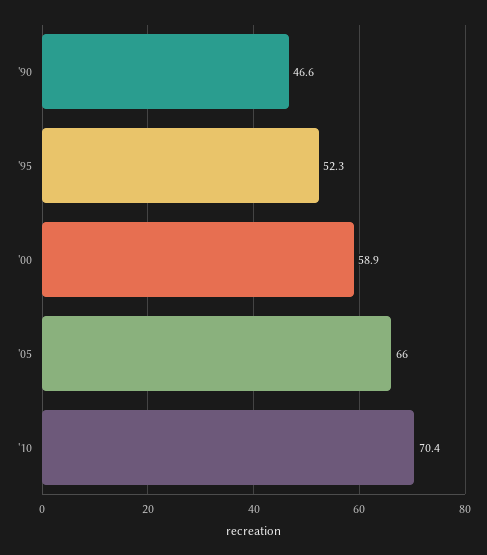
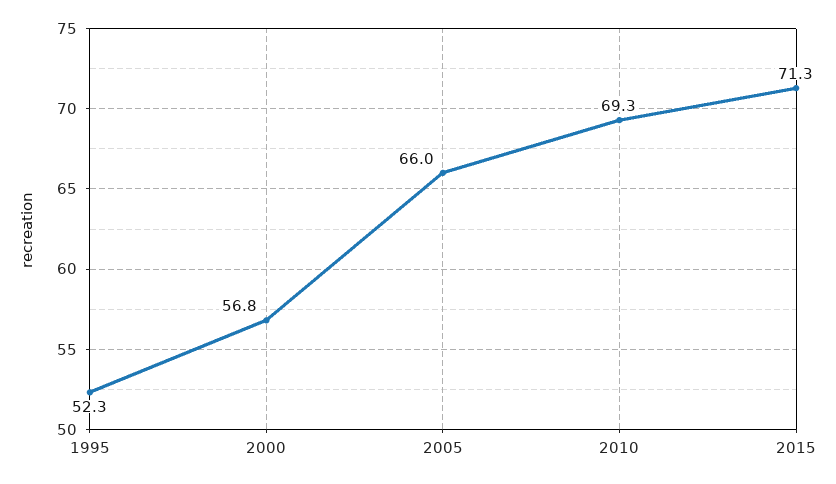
'90: 46.6 -> none
'00: 58.9 -> 56.8
'10: 70.4 -> 69.3
2015: none -> 71.3

